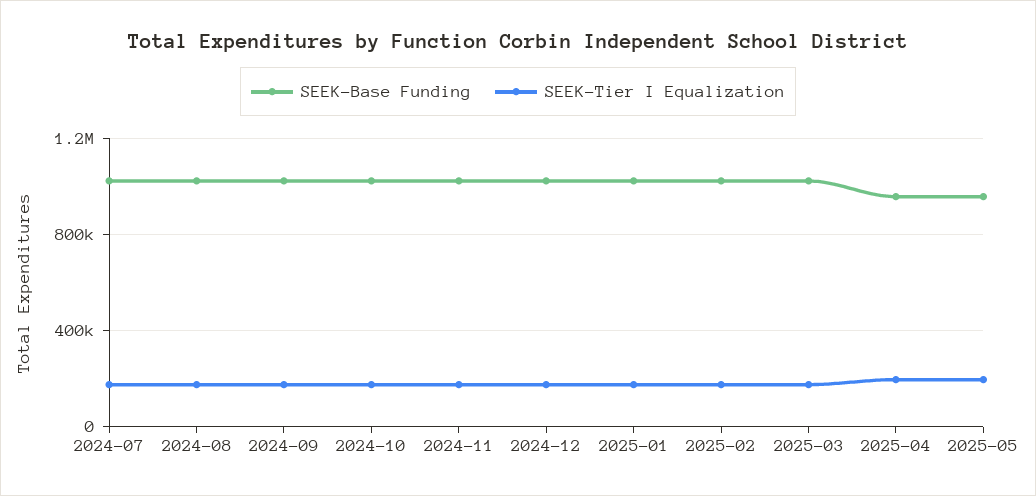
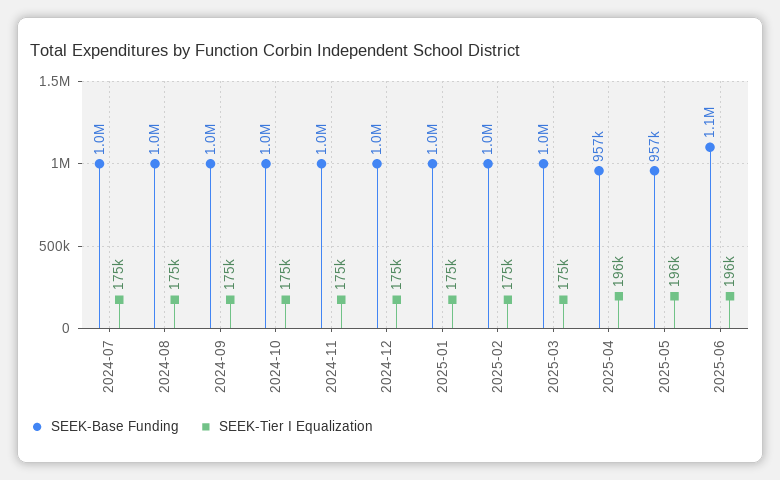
SEEK-Base Funding, 2025-06: none -> 1100000
SEEK-Tier I Equalization, 2025-06: none -> 196000

